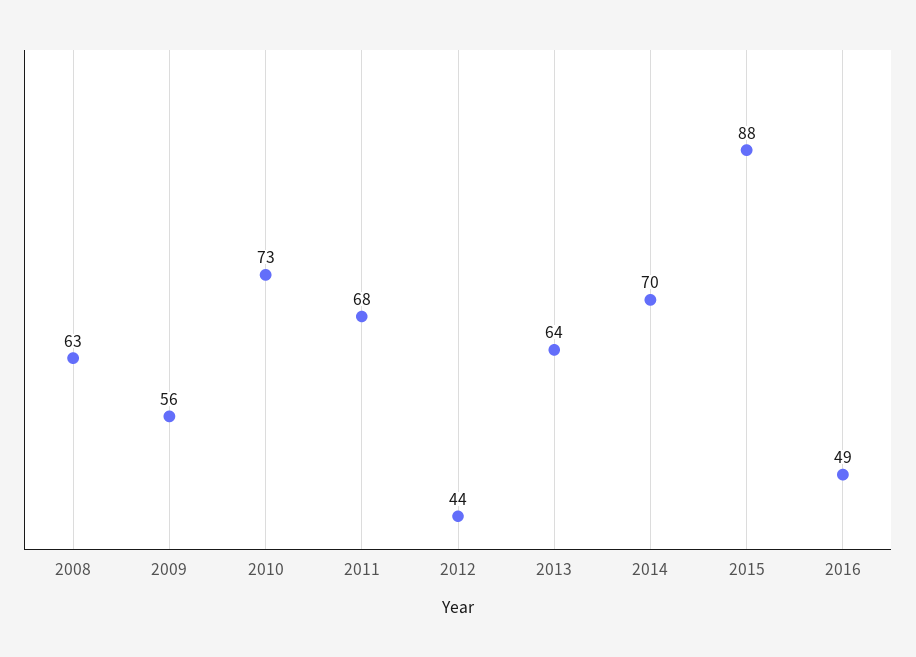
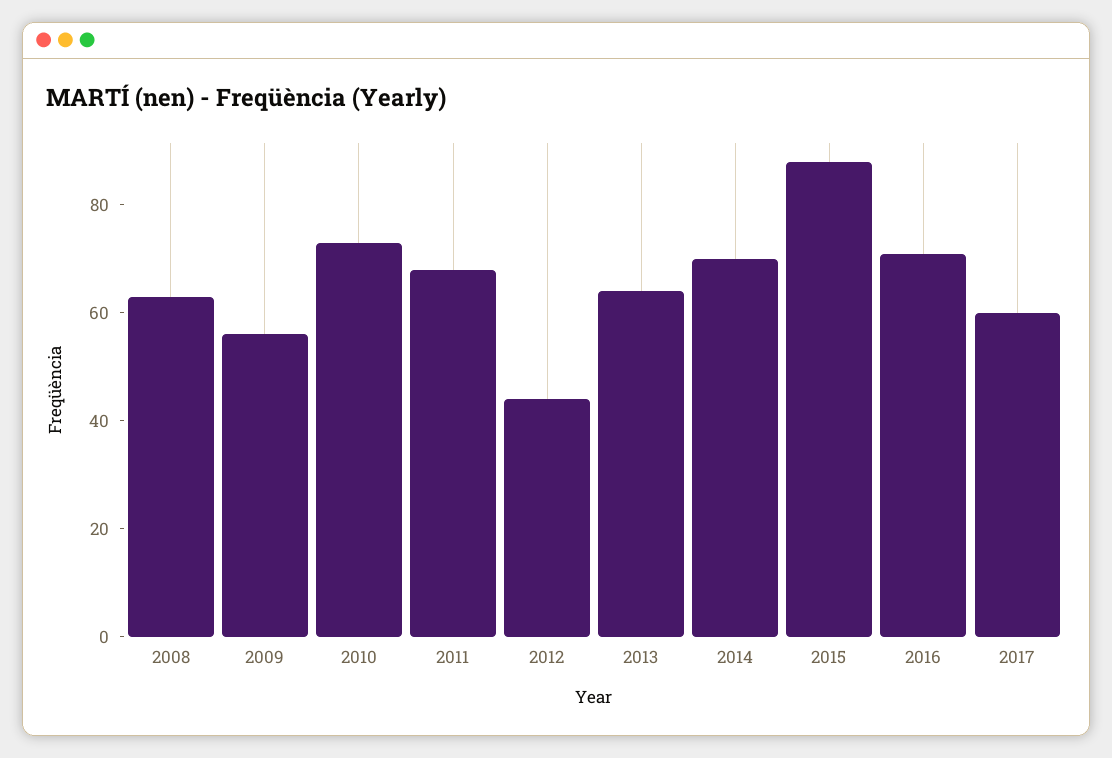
2016: 49 -> 70
2017: none -> 60

